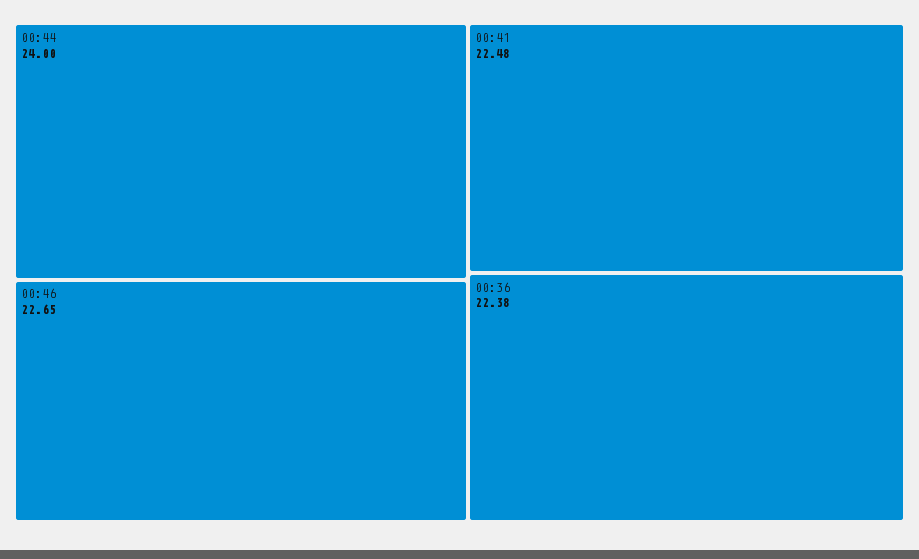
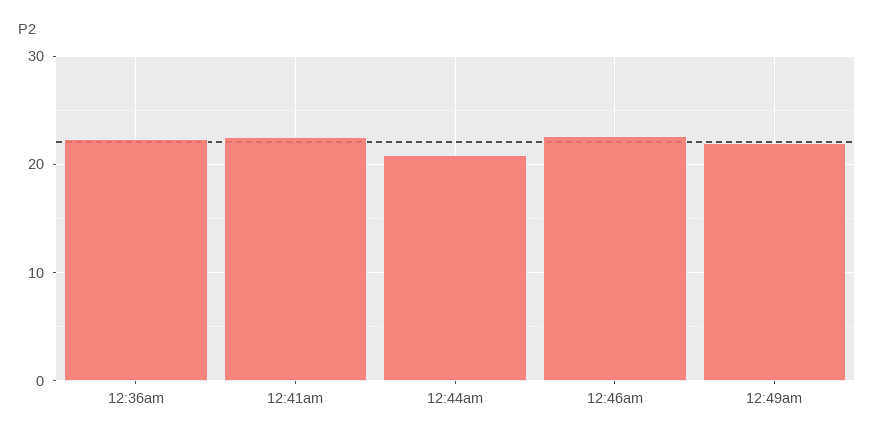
00:44: 24 -> 21
12:49am: none -> 22

